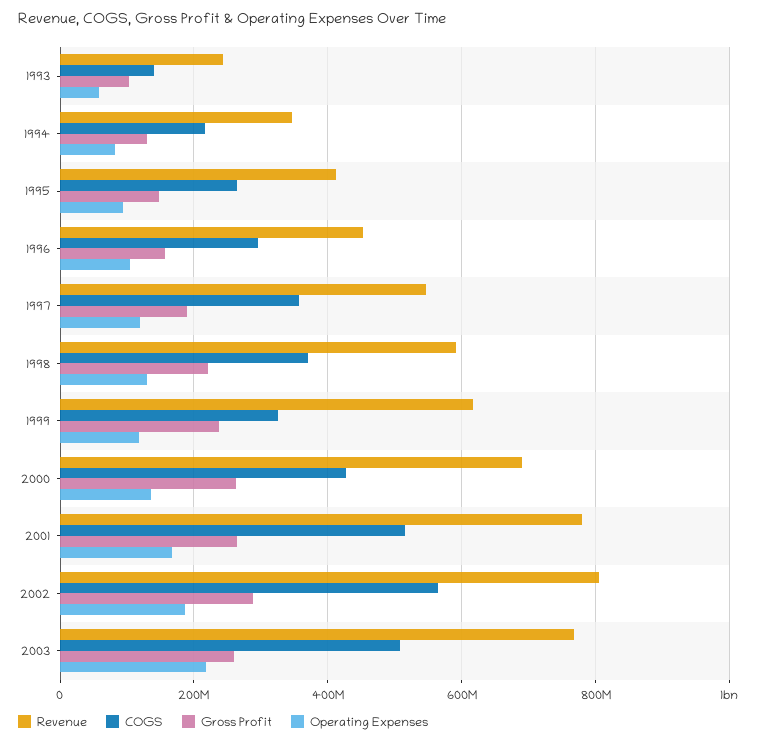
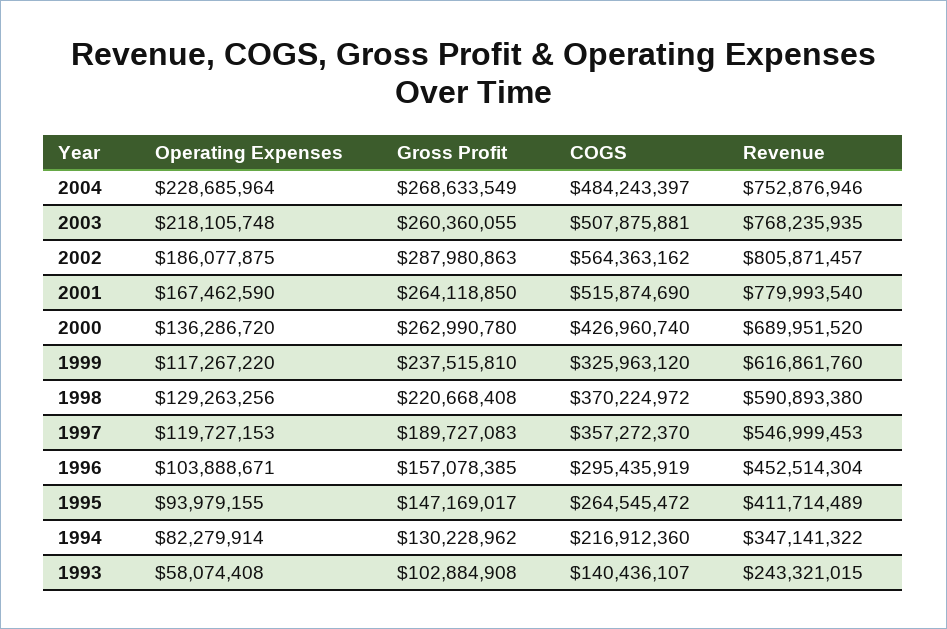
Operating Expenses, 2004: none -> 228685964
Gross Profit, 2004: none -> 268633549
COGS, 2004: none -> 484243397
Revenue, 2004: none -> 752876946

